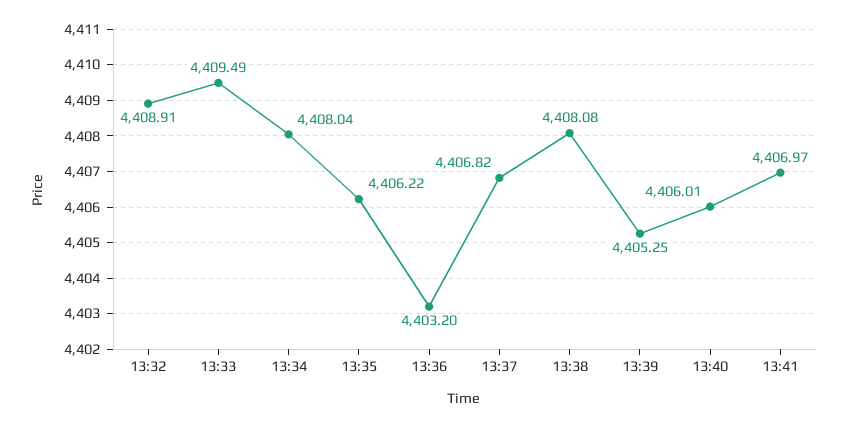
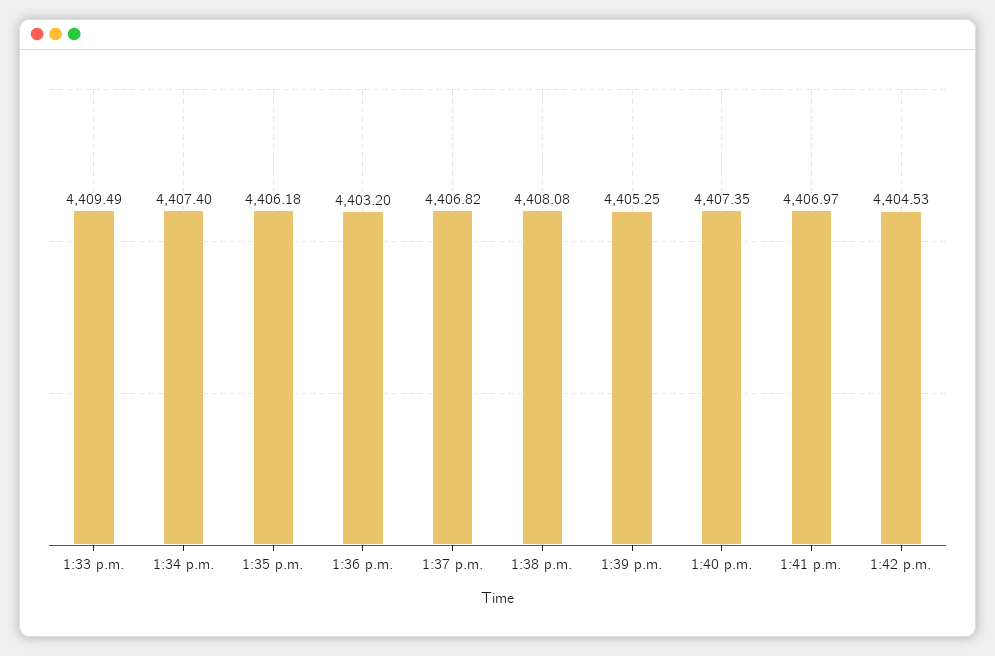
13:32: 4408.91 -> none
13:34: 4408.04 -> 4407.4
13:35: 4406.22 -> 4406.18
13:40: 4406.01 -> 4407.35
1:42 p.m.: none -> 4404.53

